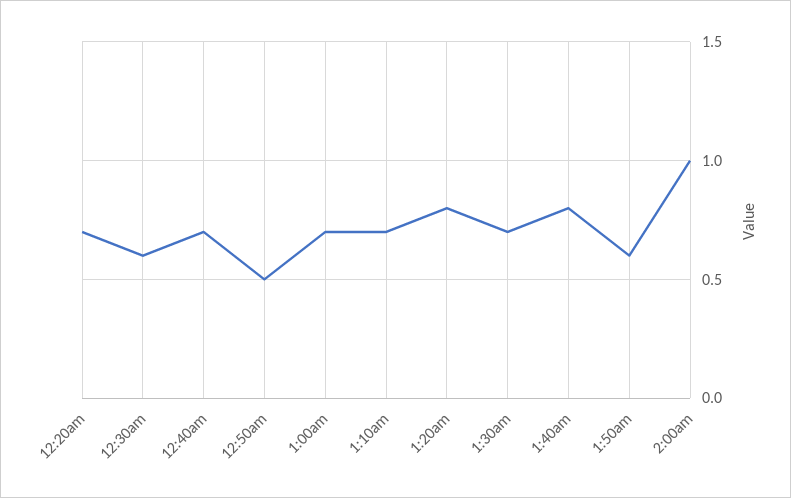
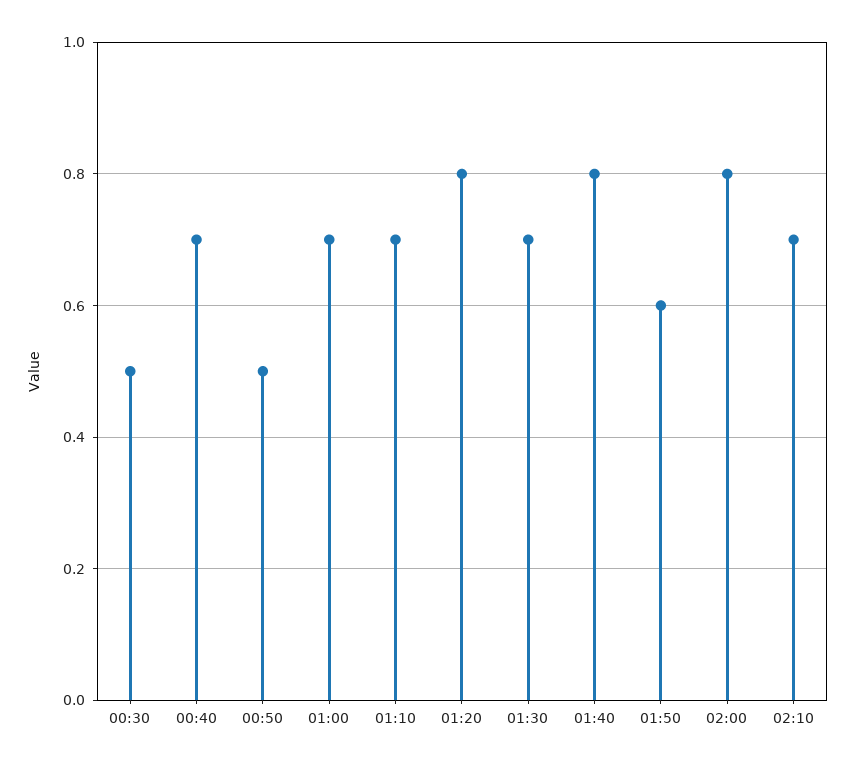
12:20am: 0.7 -> none
12:30am: 0.6 -> 0.5
2:00am: 1 -> 0.8
02:10: none -> 0.7

